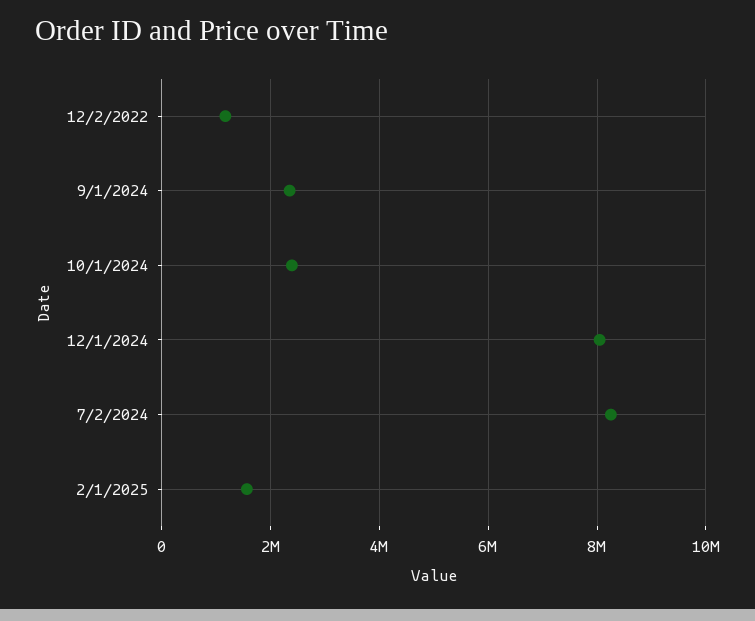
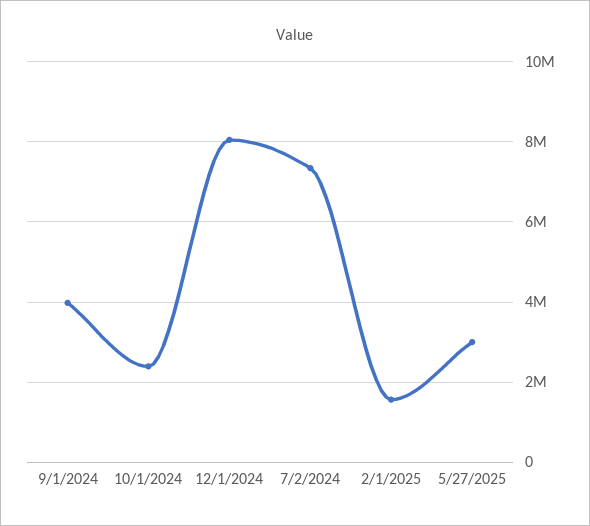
12/2/2022: 1200000 -> none
9/1/2024: 2400000 -> 4000000
7/2/2024: 8200000 -> 7400000
5/27/2025: none -> 3000000

